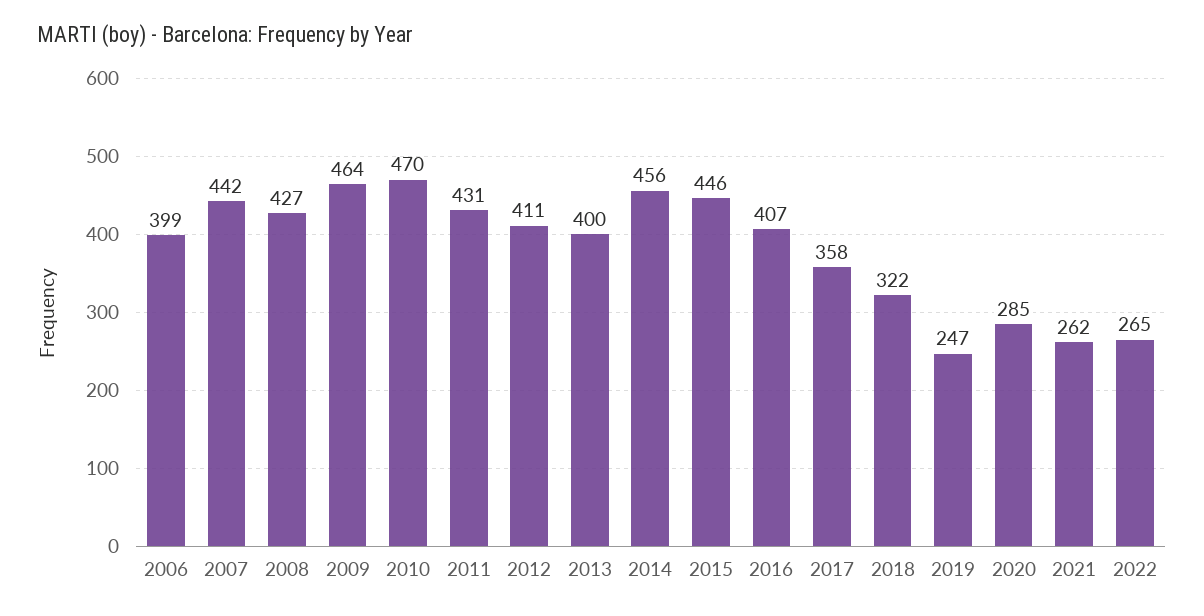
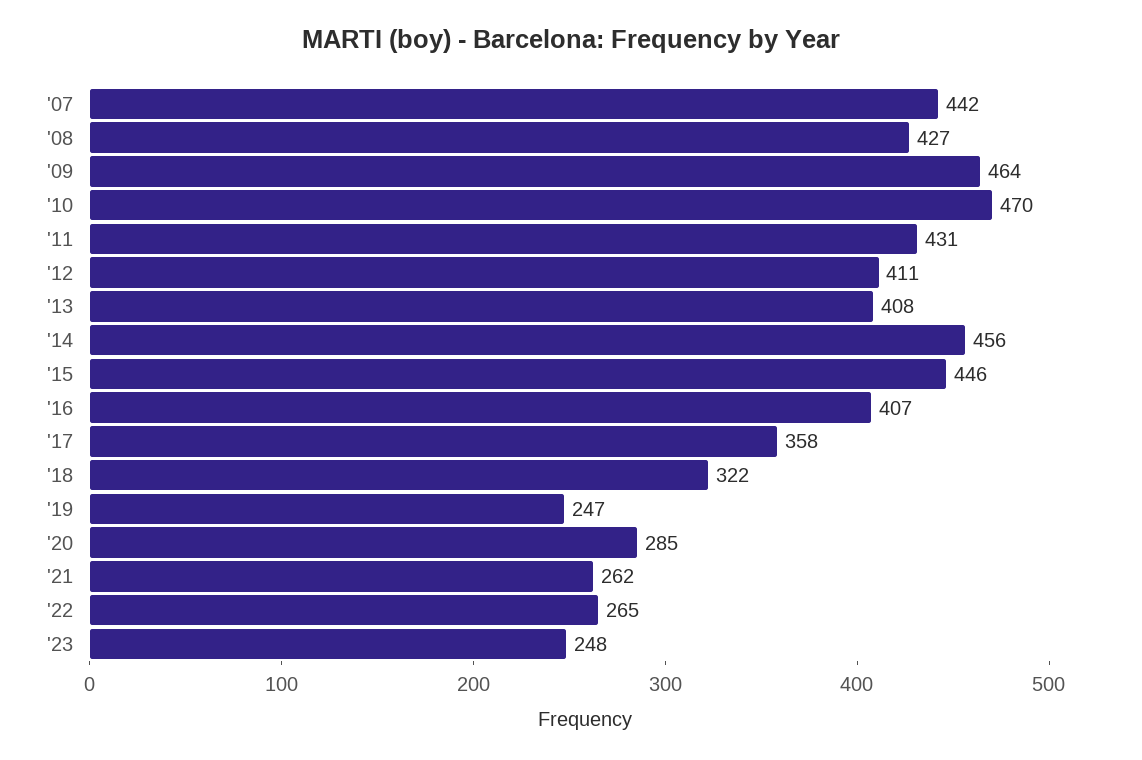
2006: 399 -> none
2013: 400 -> 408
'23: none -> 248

